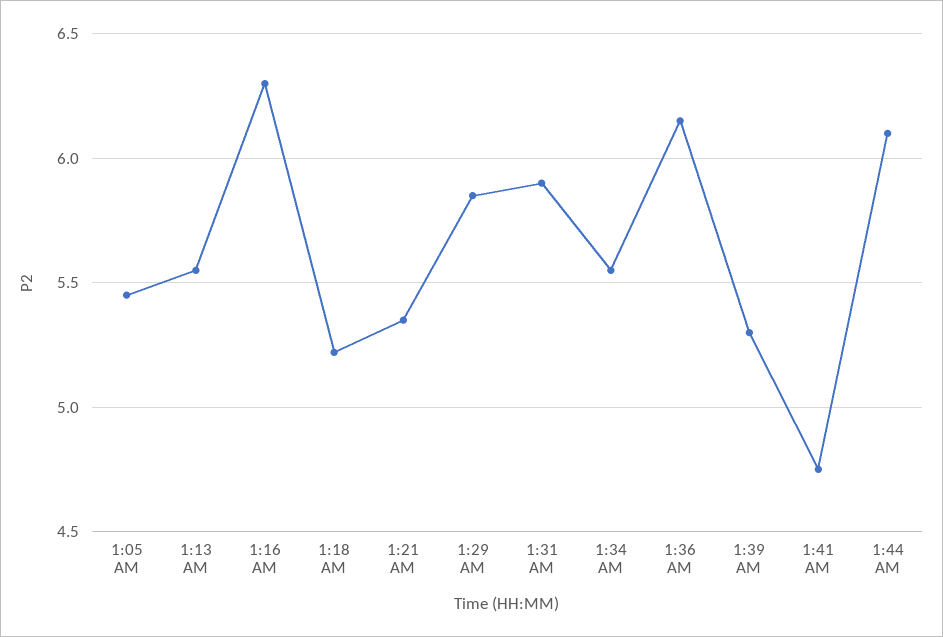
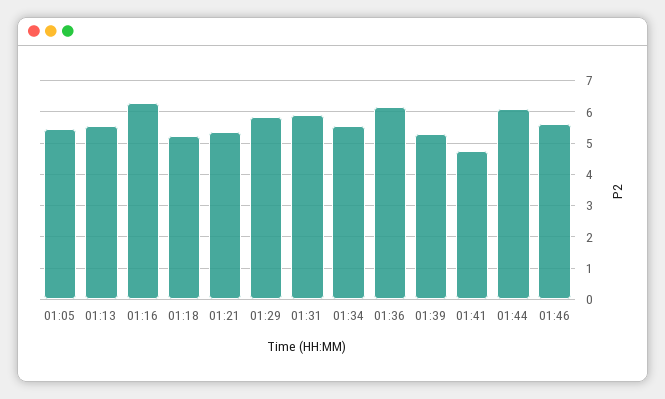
01:46: none -> 5.6

